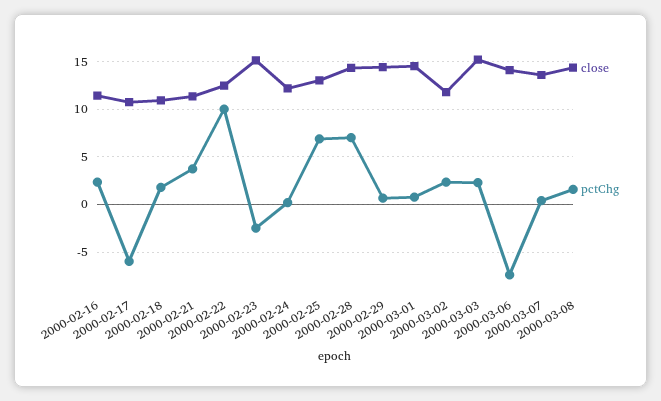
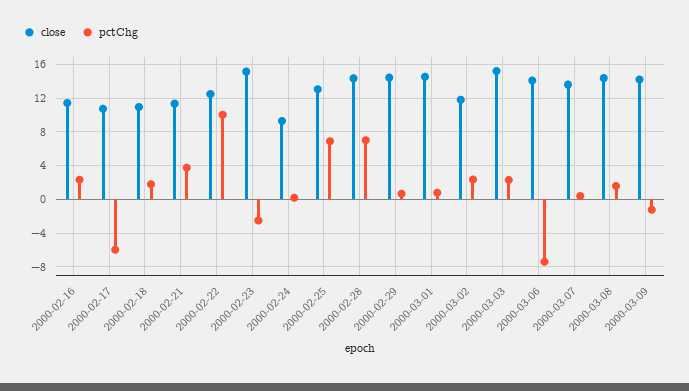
close, 2000-02-24: 12 -> 9
close, 2000-03-09: none -> 14
pctChg, 2000-03-09: none -> -1

